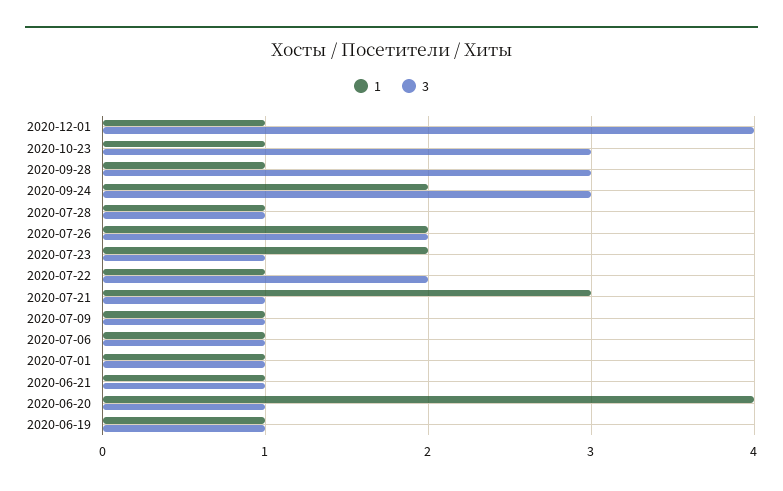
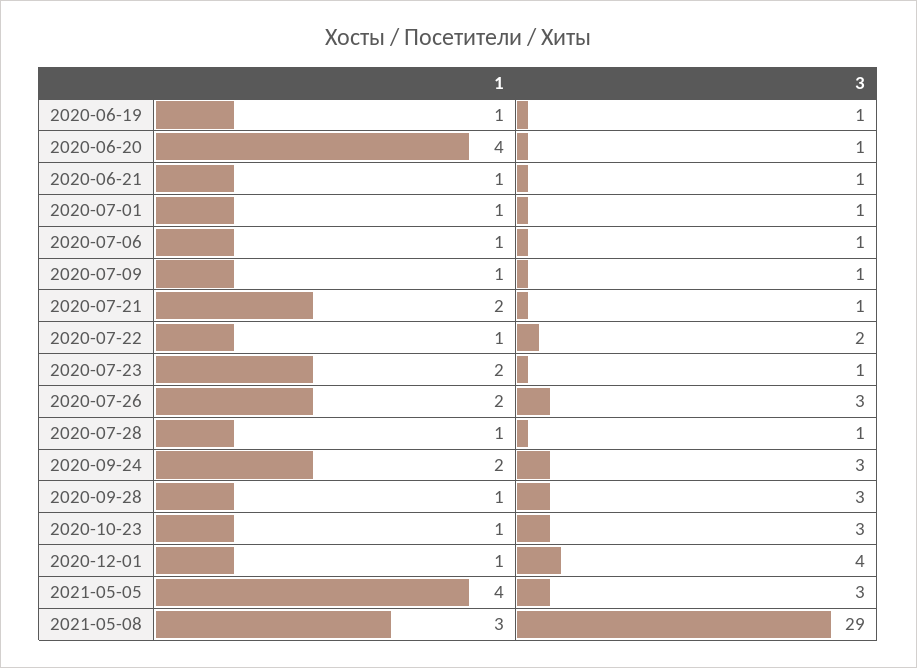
3, 2020-07-26: 2 -> 3
1, 2020-07-21: 3 -> 2
1, 2021-05-05: none -> 4
3, 2021-05-05: none -> 3
1, 2021-05-08: none -> 3
3, 2021-05-08: none -> 29

